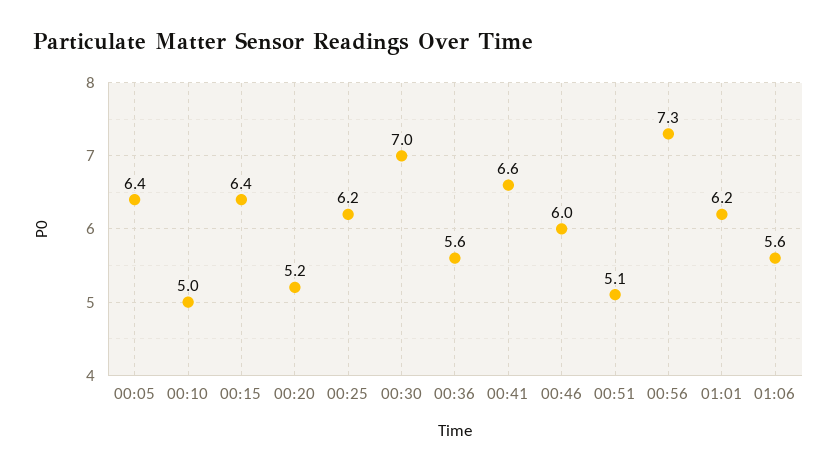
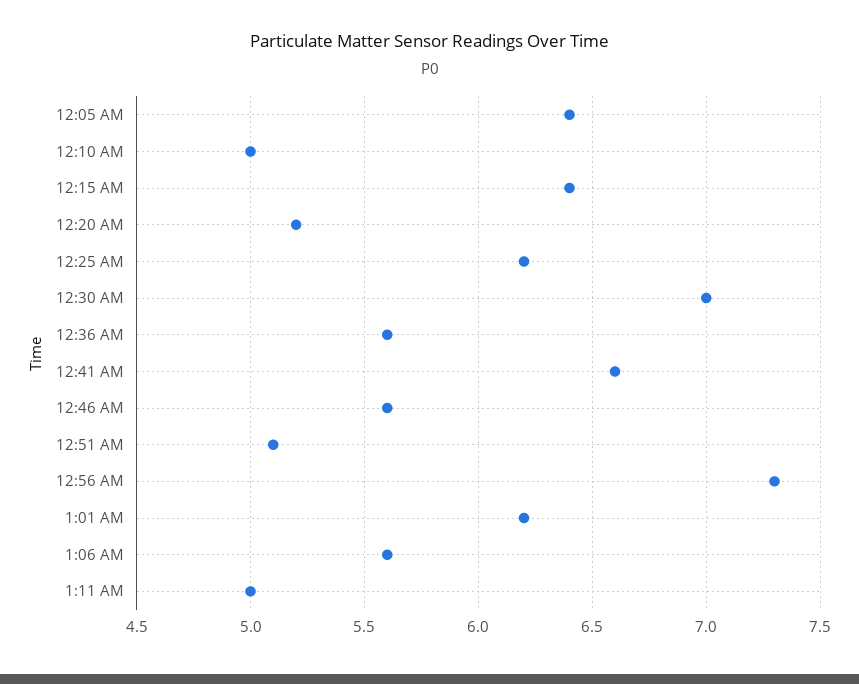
00:46: 6 -> 5.6
1:11 AM: none -> 5

